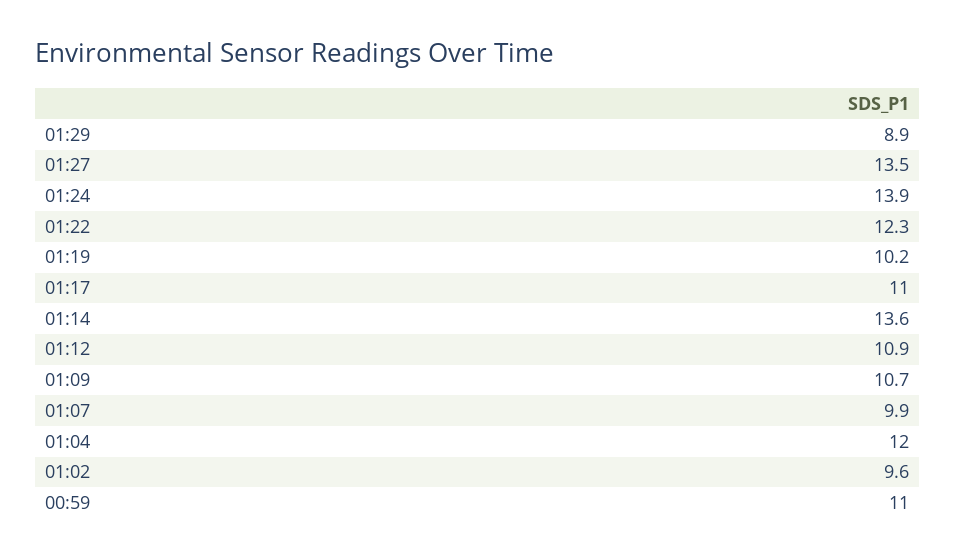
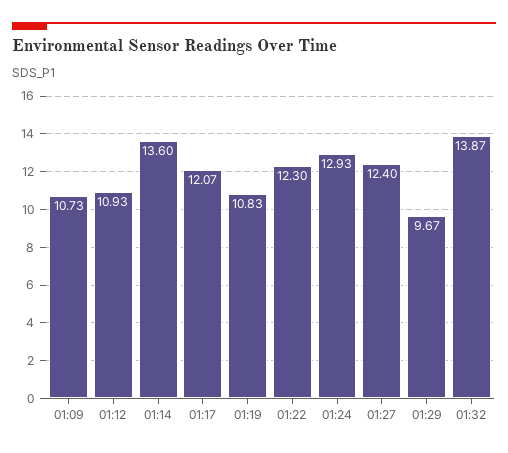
01:29: 8.9 -> 9.67
01:27: 13.5 -> 12.4
01:24: 13.9 -> 12.93
01:19: 10.2 -> 10.83
01:17: 11 -> 12.07
01:07: 9.9 -> none
01:04: 12 -> none
01:02: 9.6 -> none
00:59: 11 -> none
01:32: none -> 13.87

